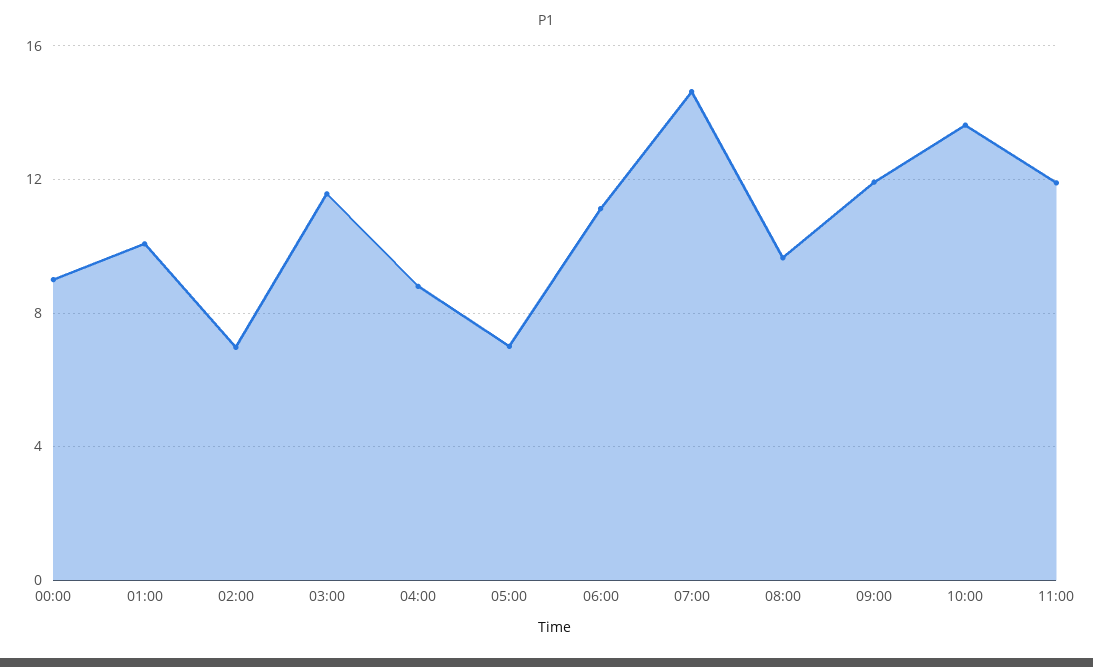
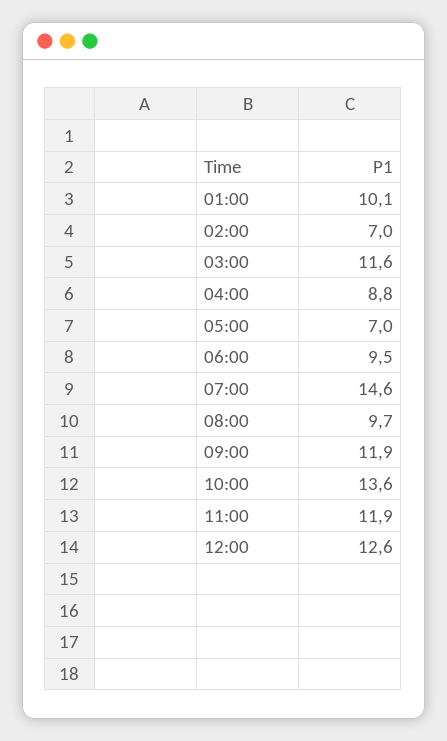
00:00: 9 -> none
06:00: 11 -> 9.5
12:00: none -> 12.6

